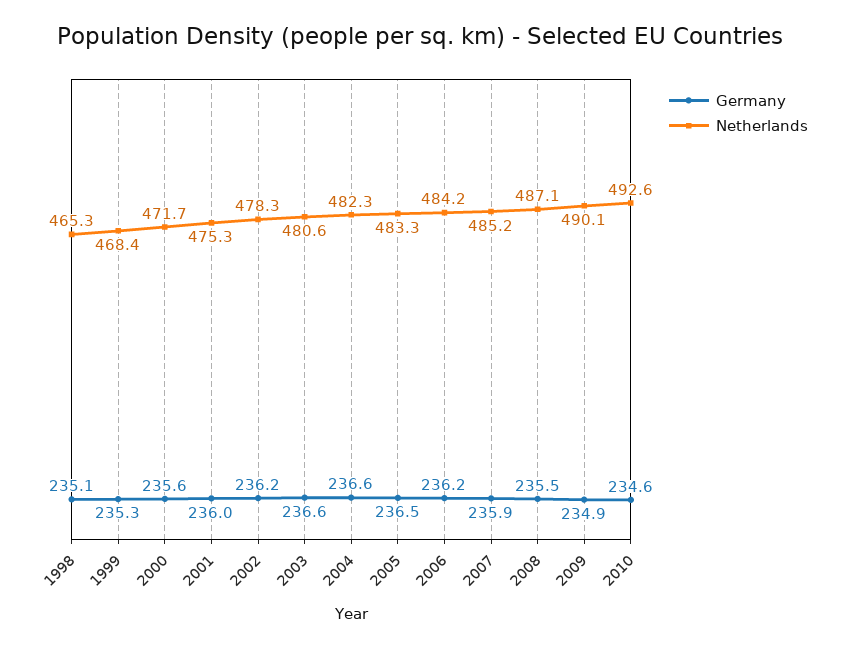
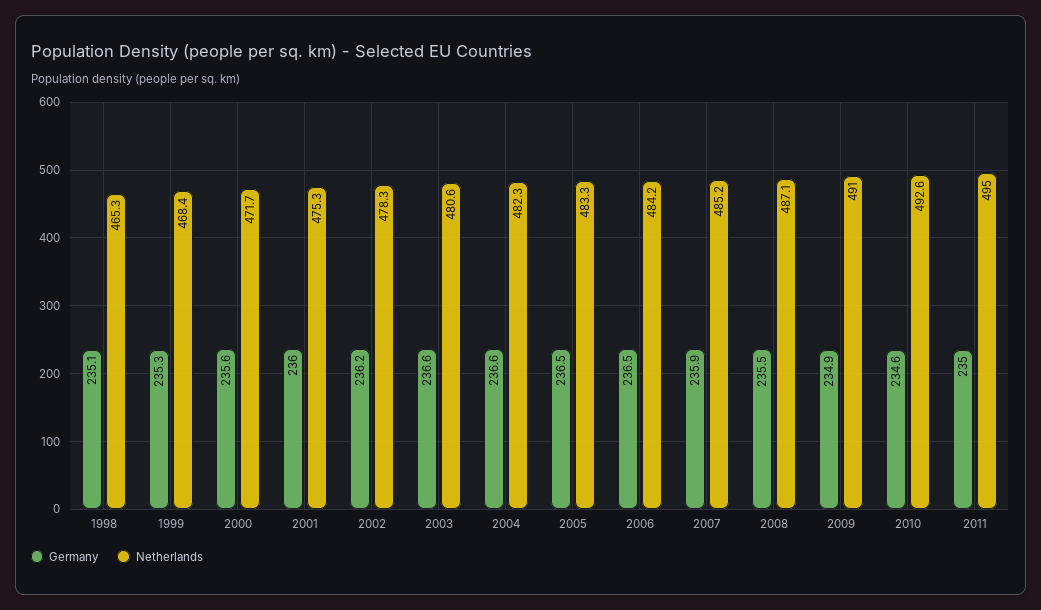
Germany, 2006: 236.2 -> 236.5
Netherlands, 2009: 490.1 -> 491
Germany, 2011: none -> 235
Netherlands, 2011: none -> 495

